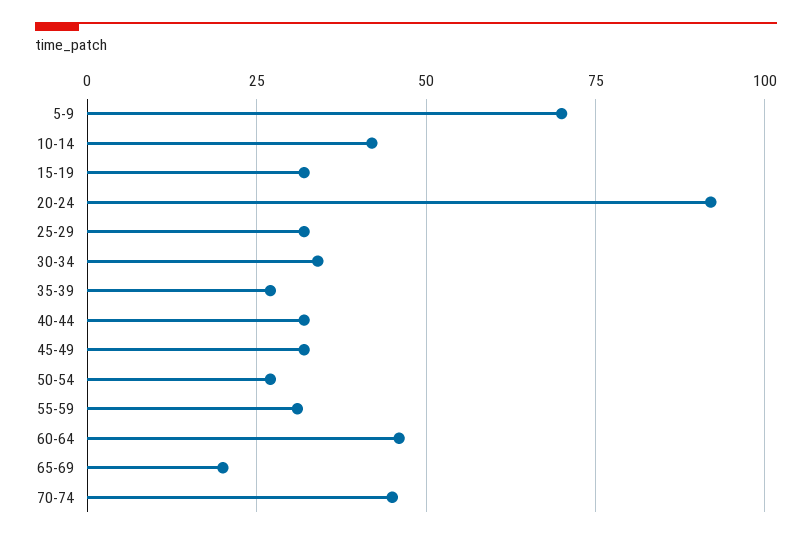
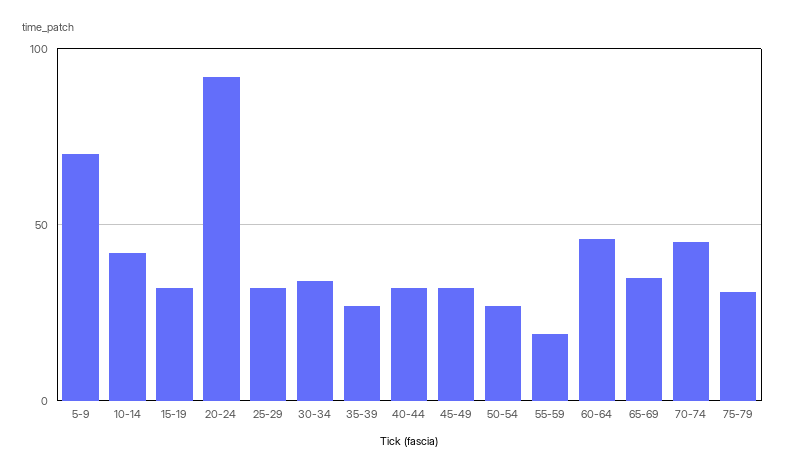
55-59: 30 -> 20
65-69: 20 -> 35
75-79: none -> 30

